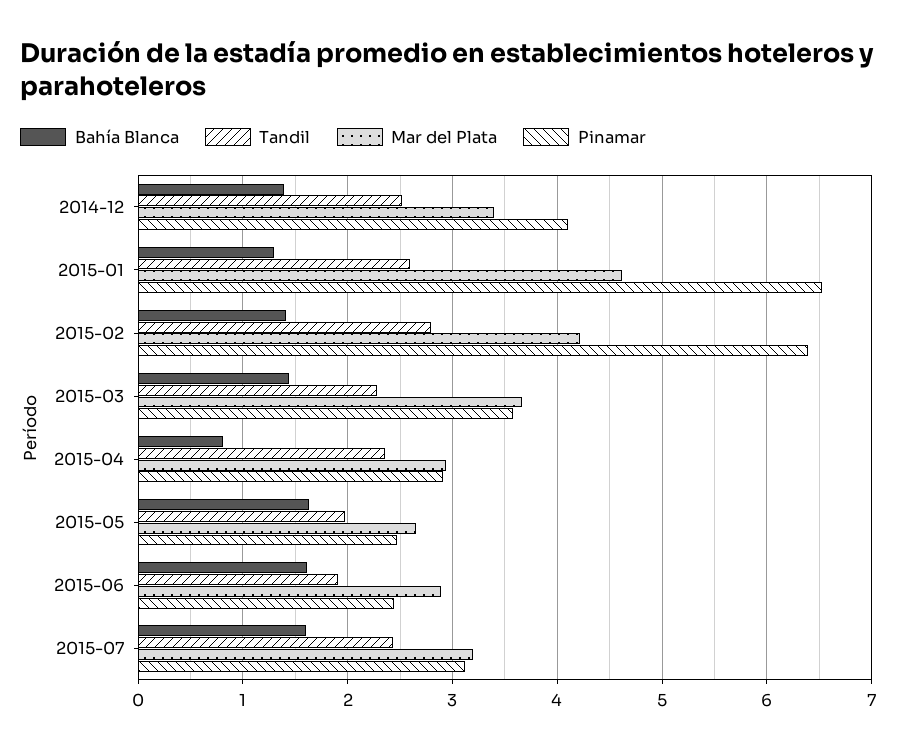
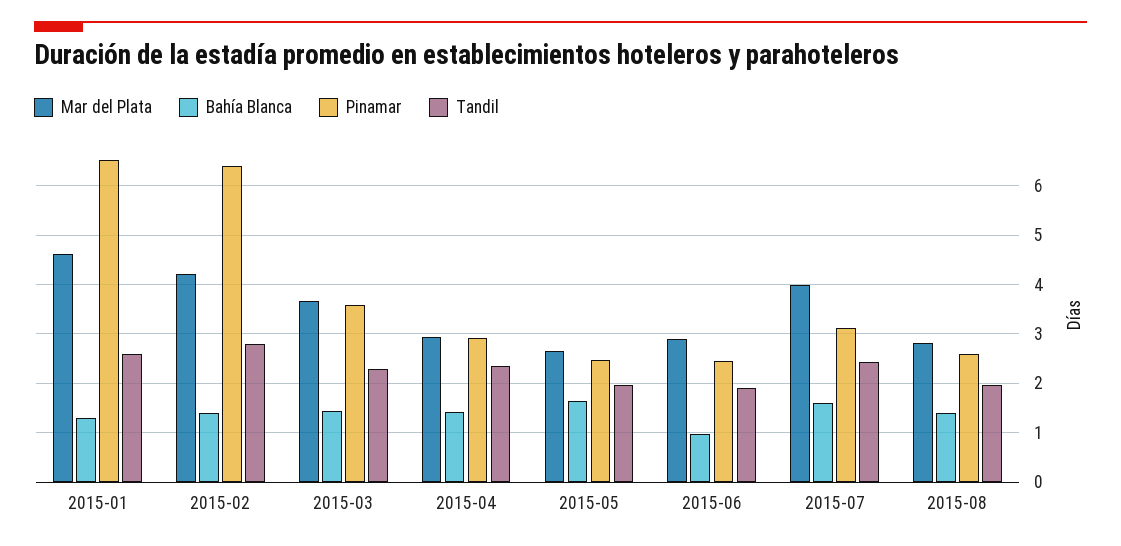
Bahía Blanca, 2014-12: 1.4 -> none
Tandil, 2014-12: 2.5 -> none
Mar del Plata, 2014-12: 3.4 -> none
Pinamar, 2014-12: 4.1 -> none
Bahía Blanca, 2015-04: 0.8 -> 1.4
Bahía Blanca, 2015-06: 1.6 -> 1
Mar del Plata, 2015-07: 3.2 -> 4
Mar del Plata, 2015-08: none -> 2.8
Bahía Blanca, 2015-08: none -> 1.4
Pinamar, 2015-08: none -> 2.6
Tandil, 2015-08: none -> 2

